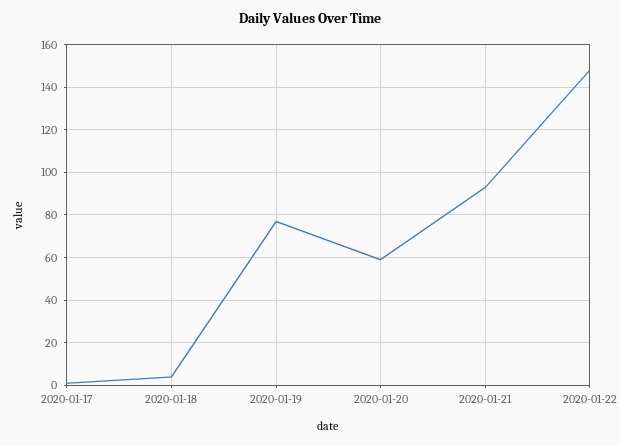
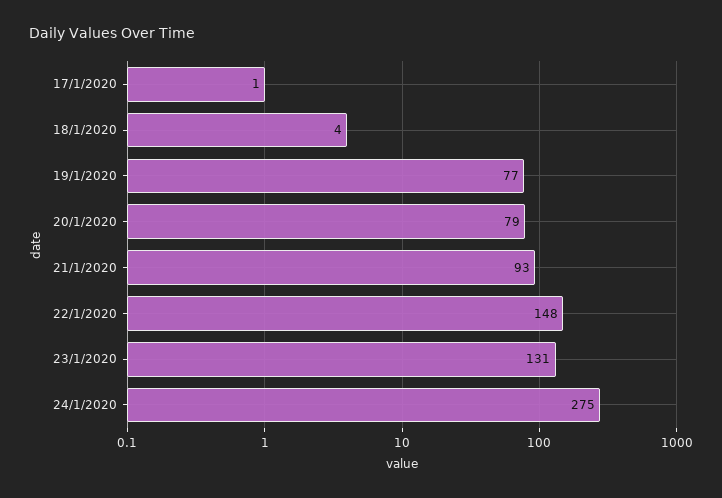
2020-01-20: 60 -> 79
23/1/2020: none -> 131
24/1/2020: none -> 275

